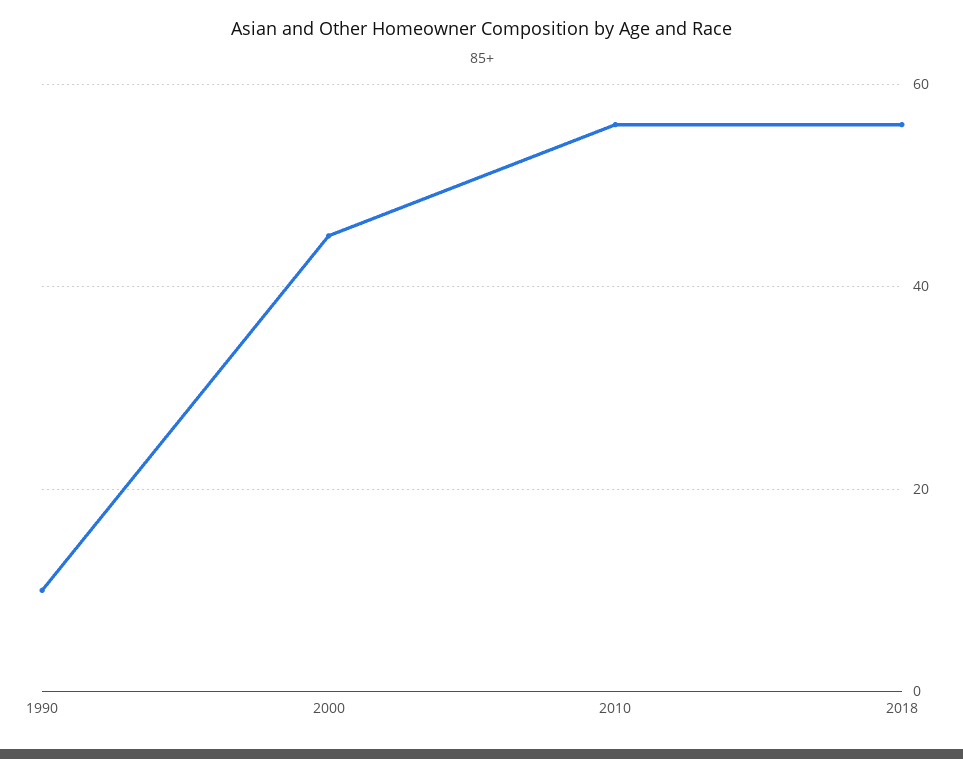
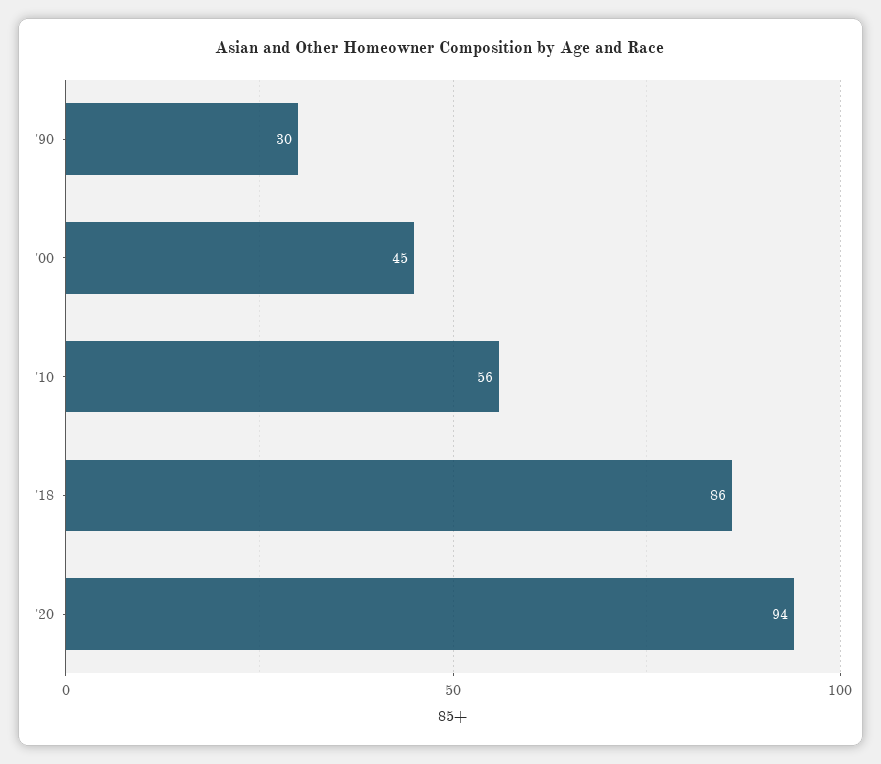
1990: 10 -> 30
2018: 55 -> 86
'20: none -> 94

